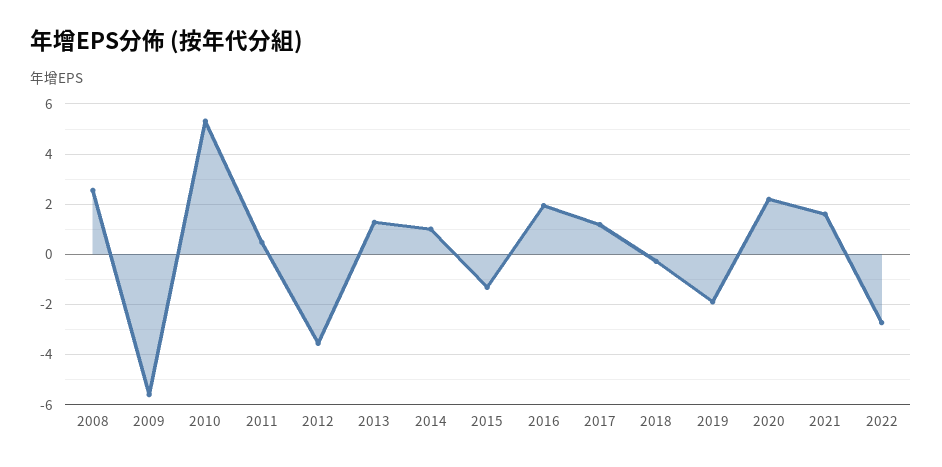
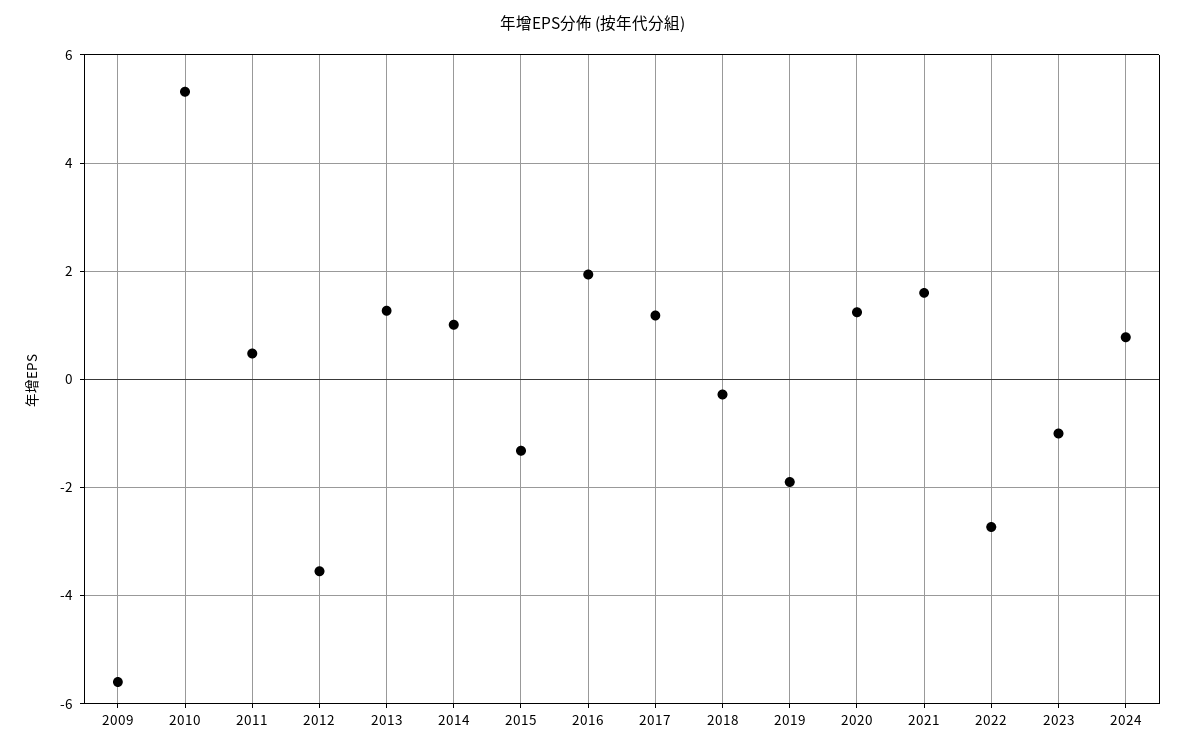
2008: 2.5 -> none
2020: 2.25 -> 1.2
2023: none -> -1
2024: none -> 0.8

